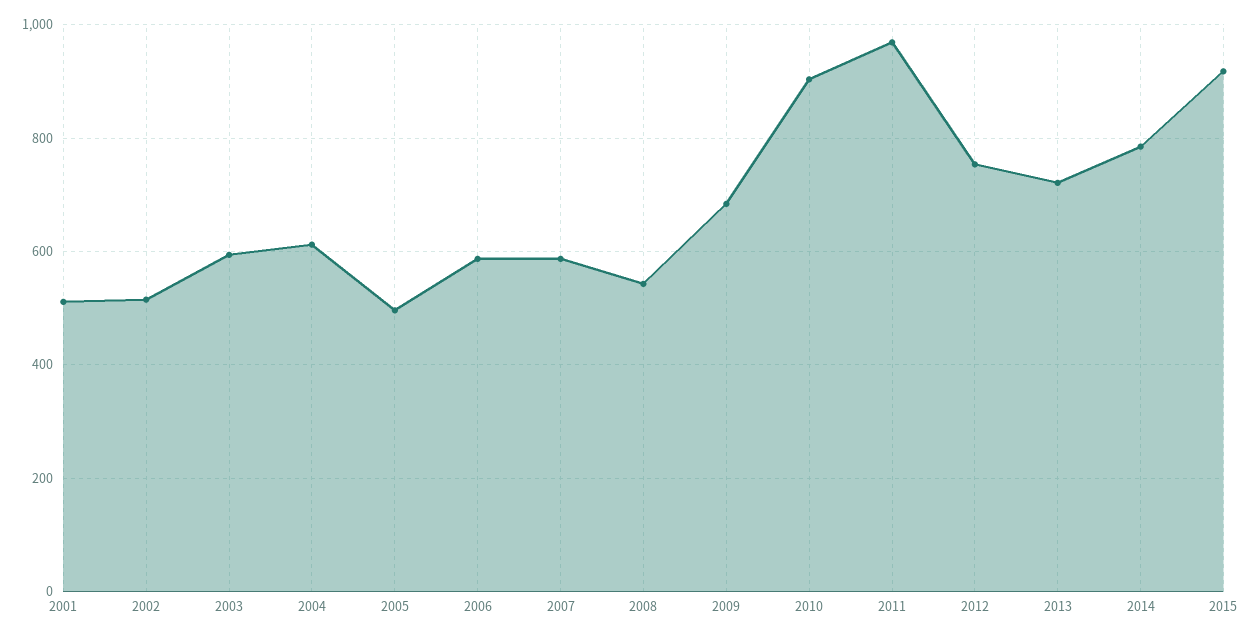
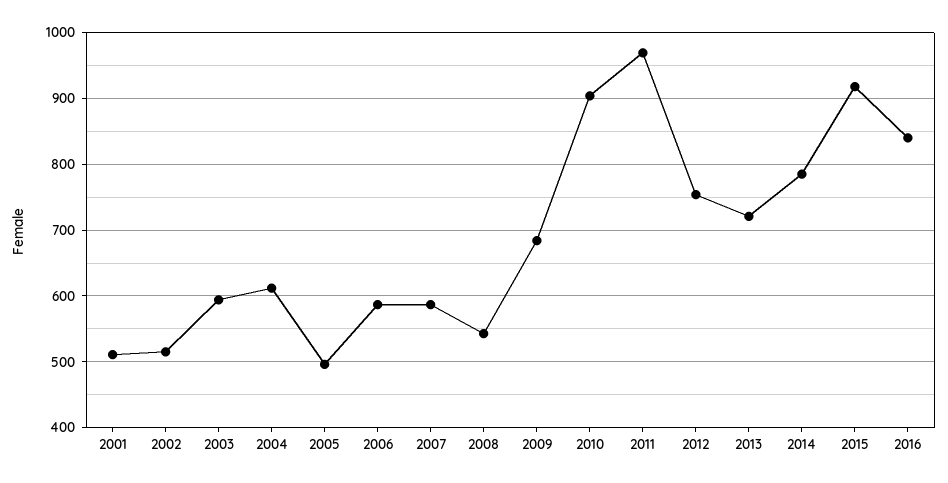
2016: none -> 840

